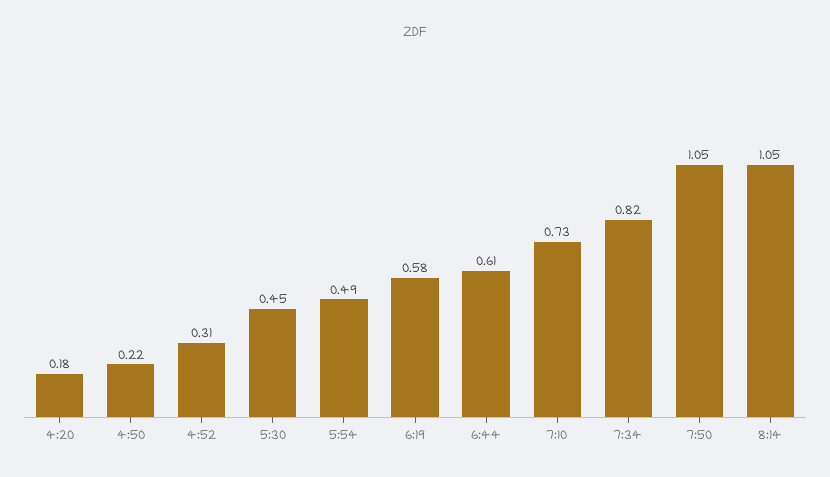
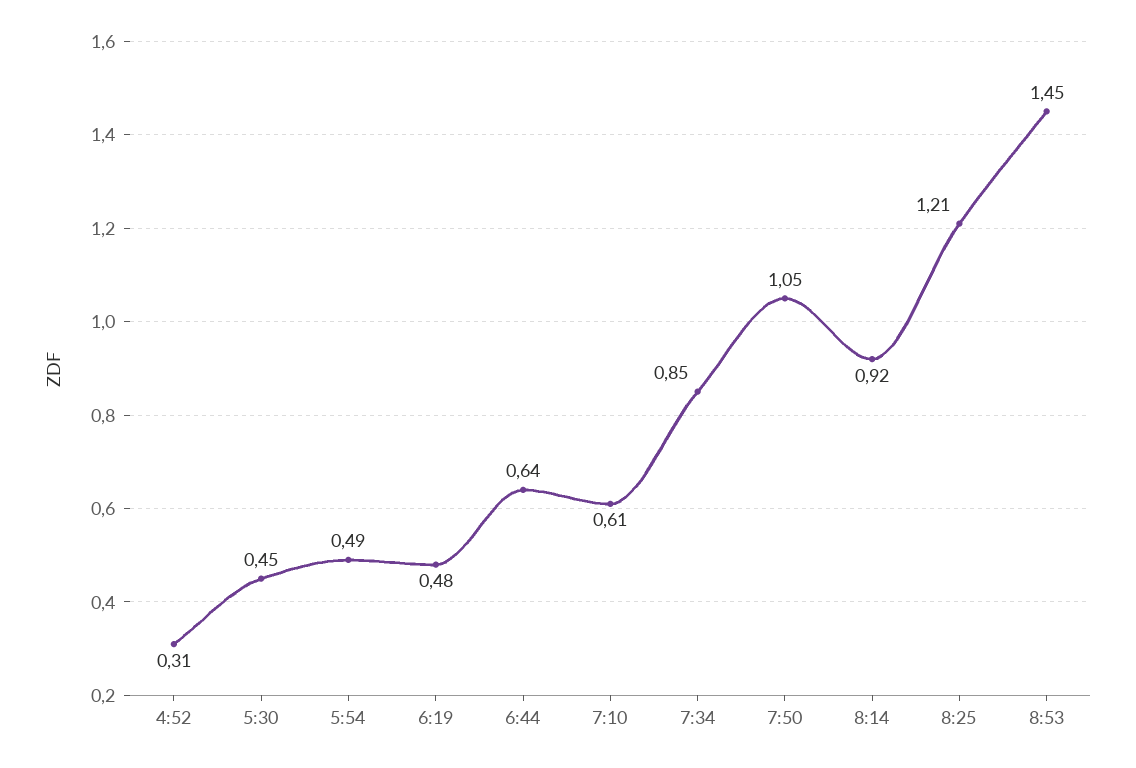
4:20: 0.18 -> none
4:50: 0.22 -> none
6:19: 0.58 -> 0.48
6:44: 0.61 -> 0.64
7:10: 0.73 -> 0.61
7:34: 0.82 -> 0.85
8:14: 1.05 -> 0.92
8:25: none -> 1.21
8:53: none -> 1.45

